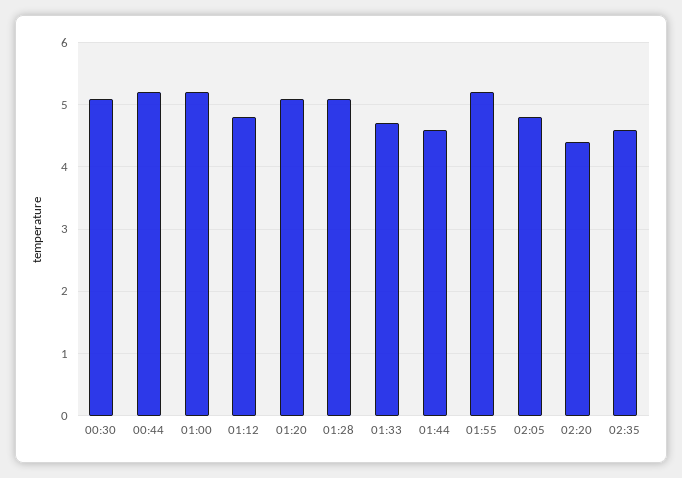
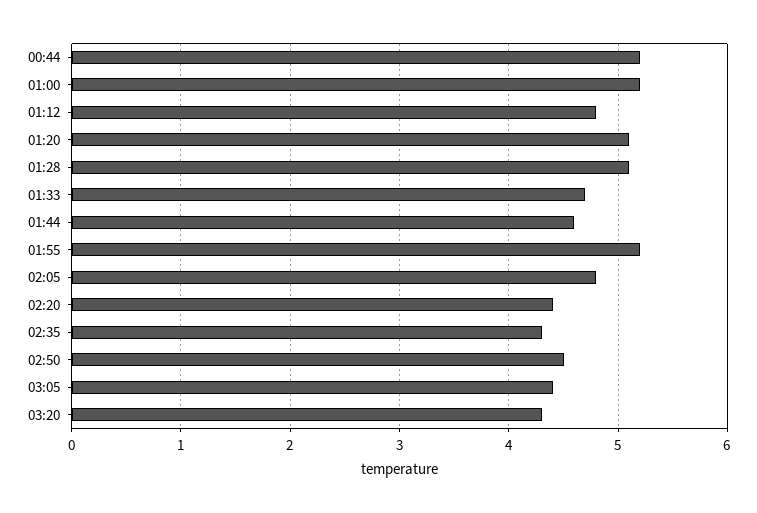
00:30: 5.1 -> none
02:35: 4.6 -> 4.3
02:50: none -> 4.5
03:05: none -> 4.4
03:20: none -> 4.3

